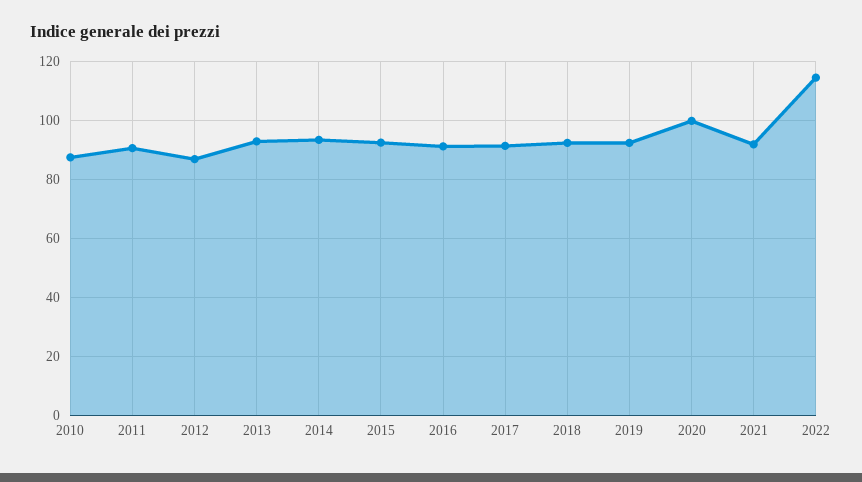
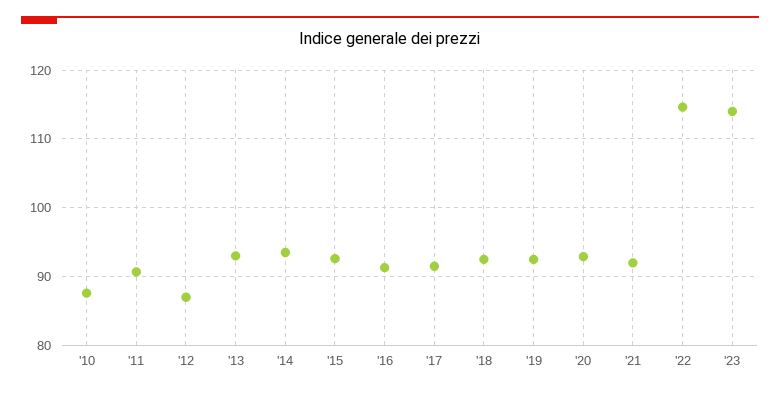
2020: 100 -> 93
'23: none -> 114

